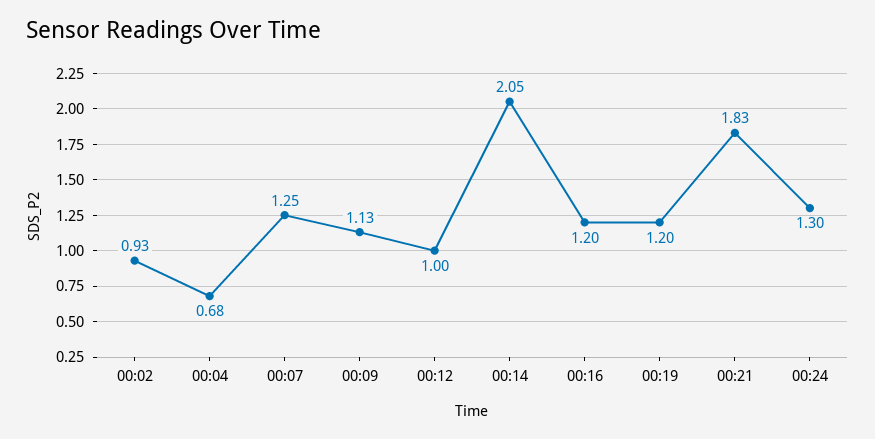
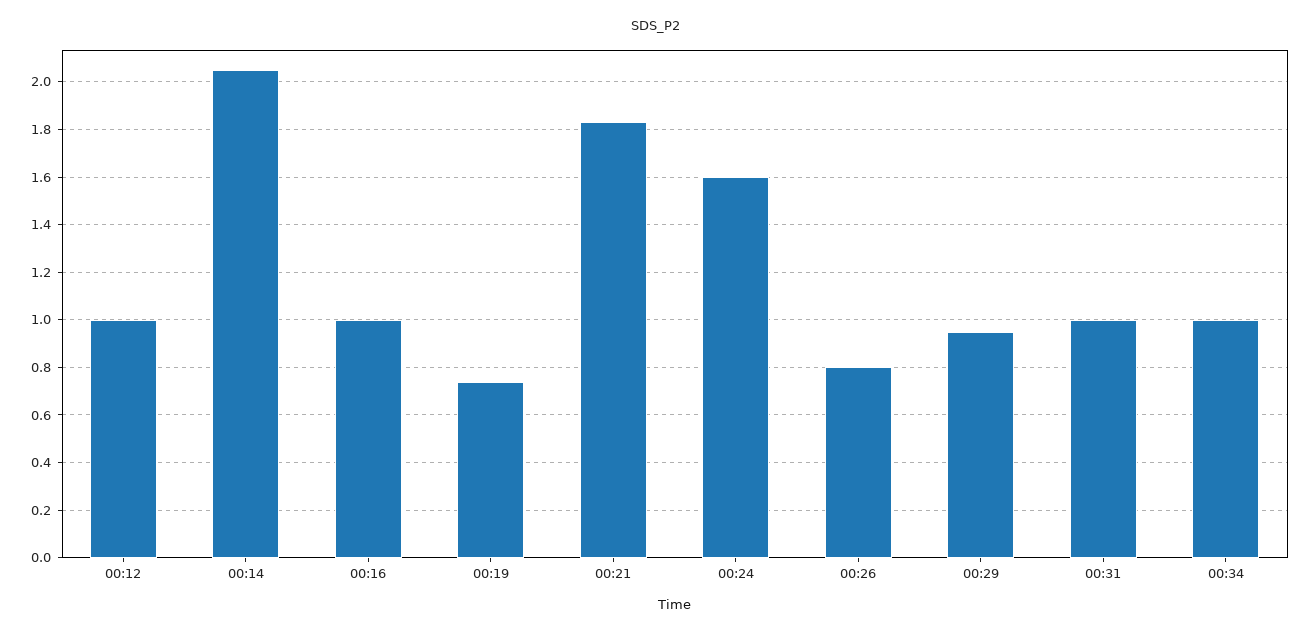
00:02: 0.93 -> none
00:04: 0.68 -> none
00:07: 1.25 -> none
00:09: 1.13 -> none
00:16: 1.2 -> 1
00:19: 1.2 -> 0.75
00:24: 1.3 -> 1.6
00:26: none -> 0.8
00:29: none -> 0.95
00:31: none -> 1
00:34: none -> 1

